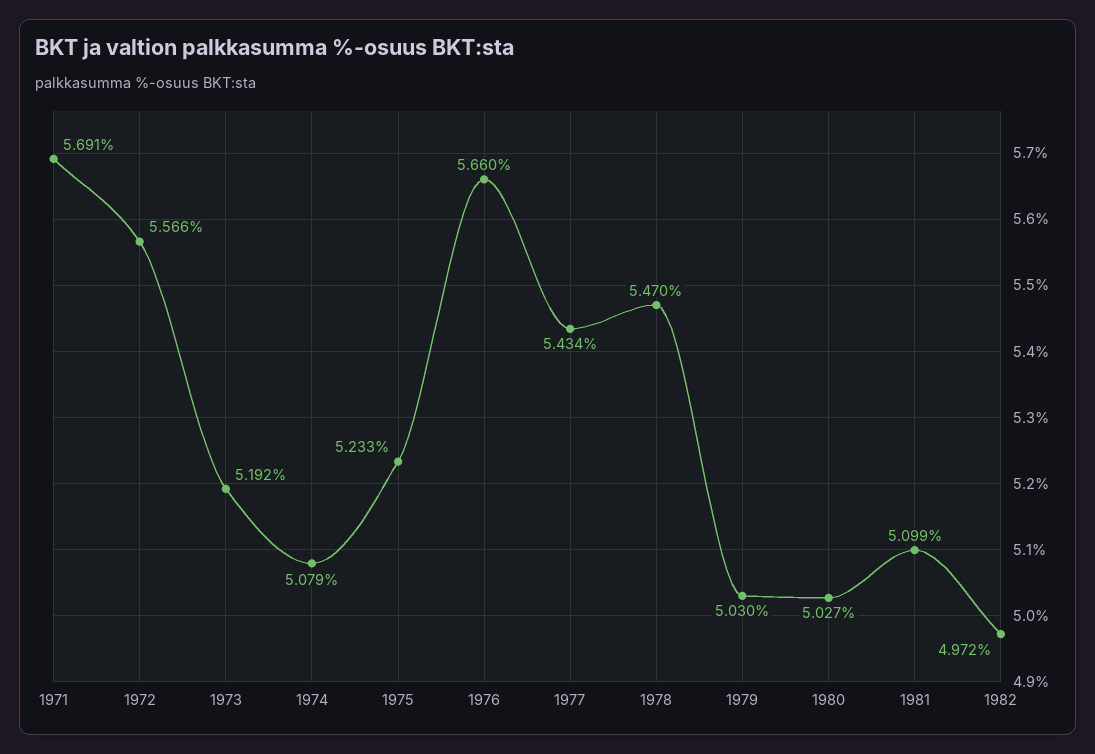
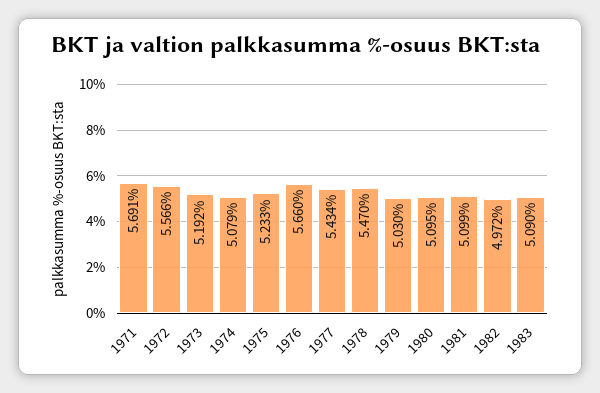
1980: 5.027 -> 5.095
1983: none -> 5.09

